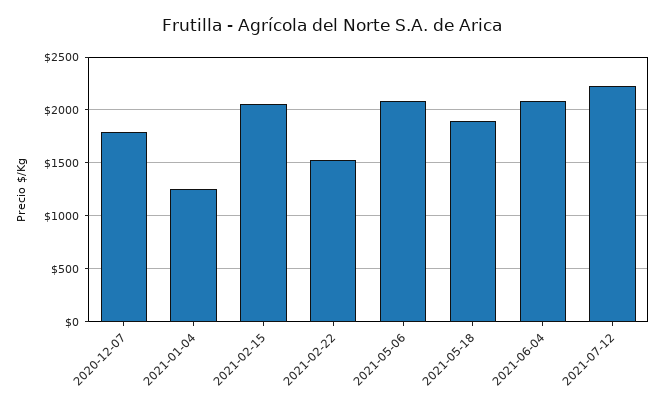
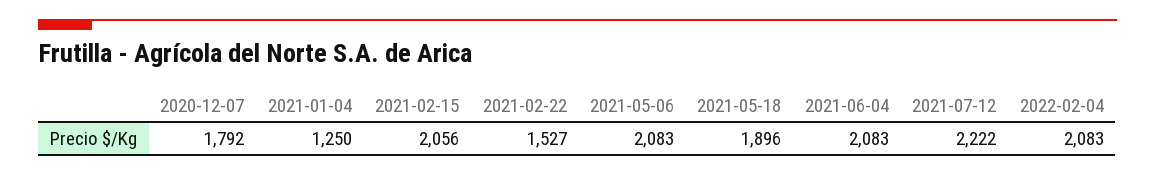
2022-02-04: none -> 2083

